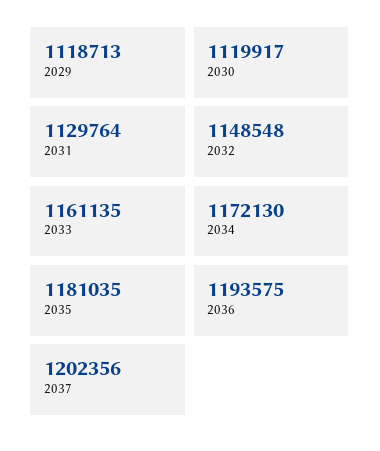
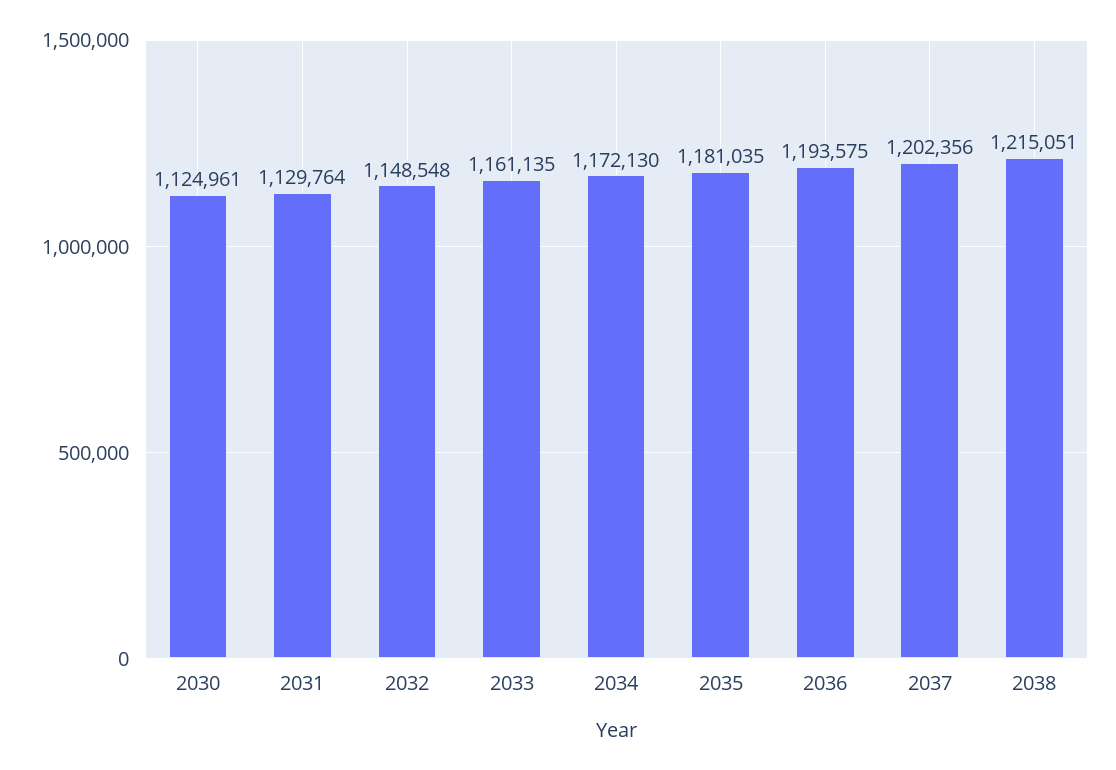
2029: 1118713 -> none
2030: 1119917 -> 1124961
2038: none -> 1215051

